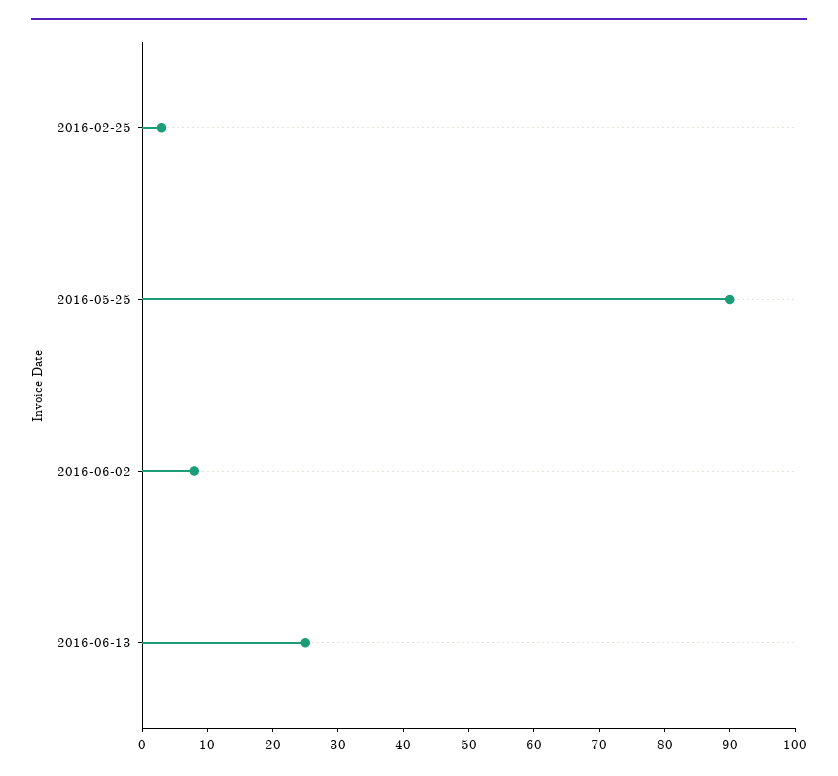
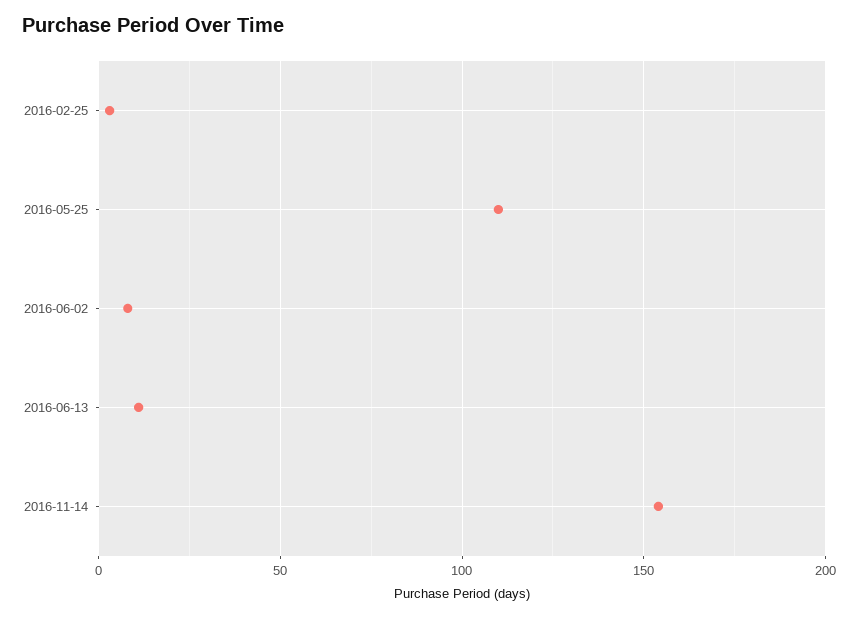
2016-05-25: 90 -> 110
2016-06-13: 25 -> 10
2016-11-14: none -> 155

